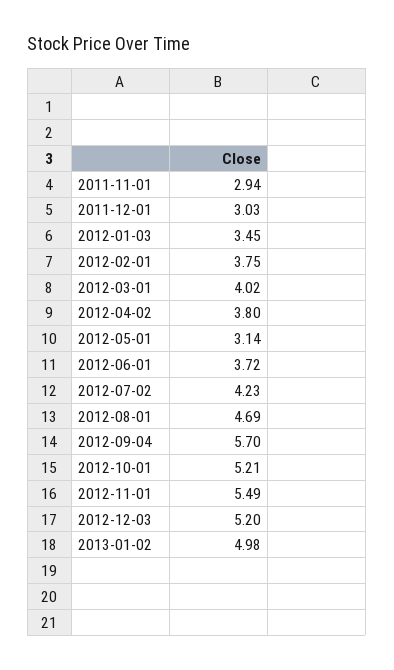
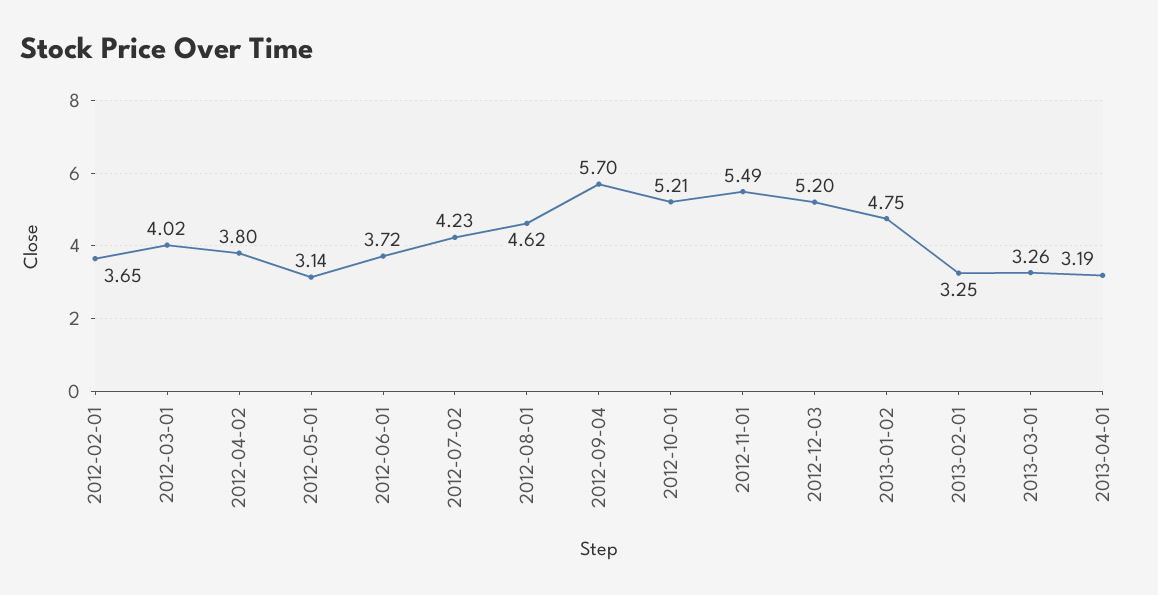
2011-11-01: 2.94 -> none
2011-12-01: 3.03 -> none
2012-01-03: 3.45 -> none
2012-02-01: 3.75 -> 3.65
2012-08-01: 4.69 -> 4.62
2013-01-02: 4.98 -> 4.75
2013-02-01: none -> 3.25
2013-03-01: none -> 3.26
2013-04-01: none -> 3.19

